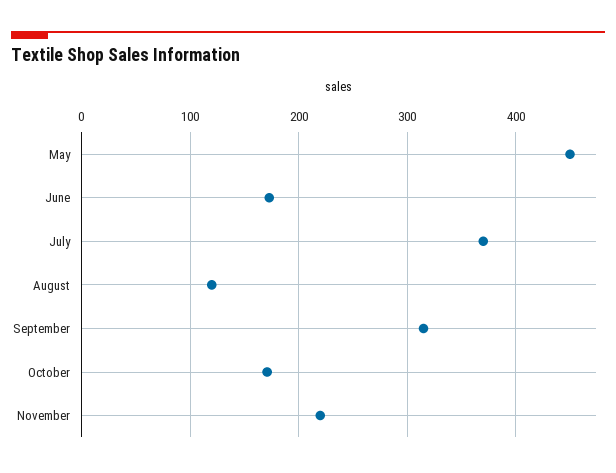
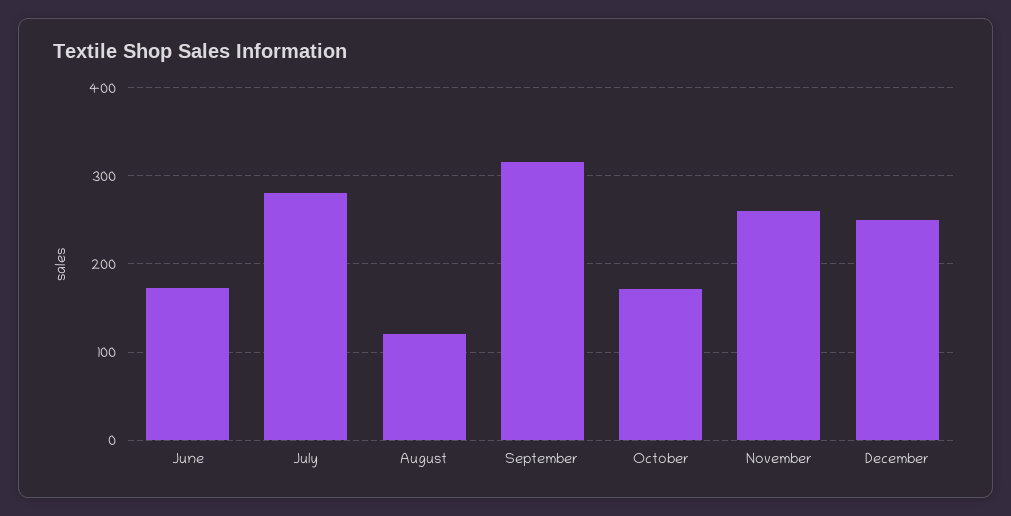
May: 450 -> none
July: 370 -> 280
November: 220 -> 260
December: none -> 250

